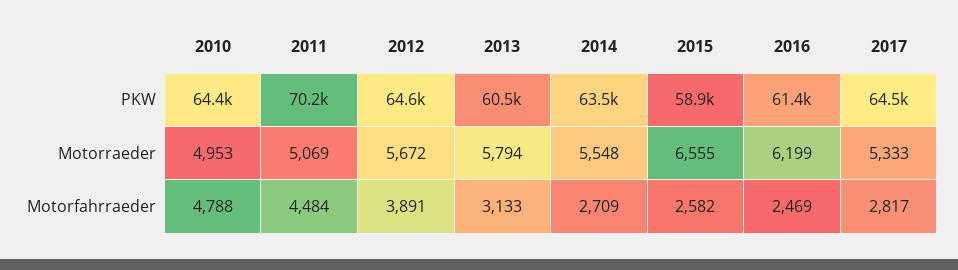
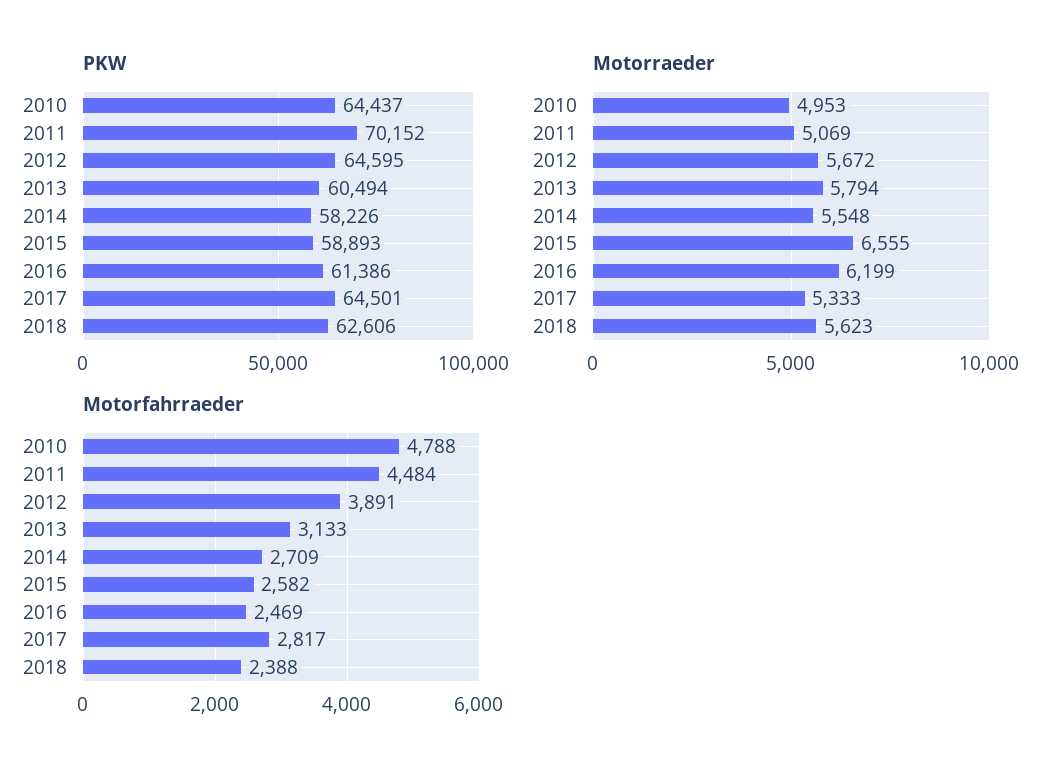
PKW, 2014: 63500 -> 58226
PKW, 2018: none -> 62606
Motorraeder, 2018: none -> 5623
Motorfahrraeder, 2018: none -> 2388

